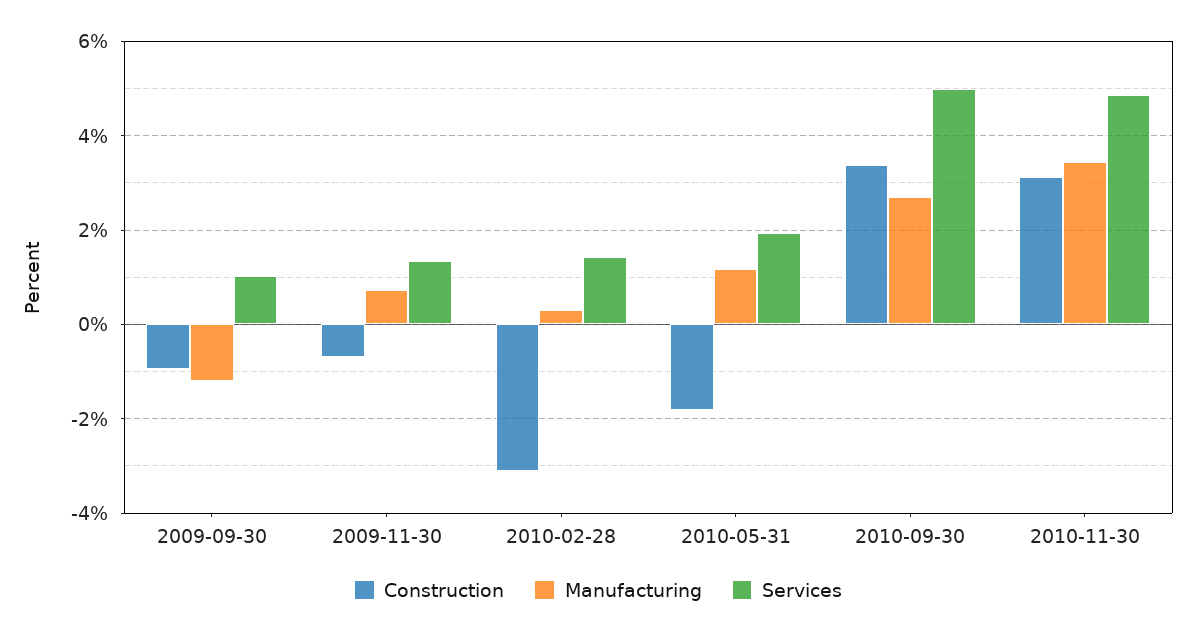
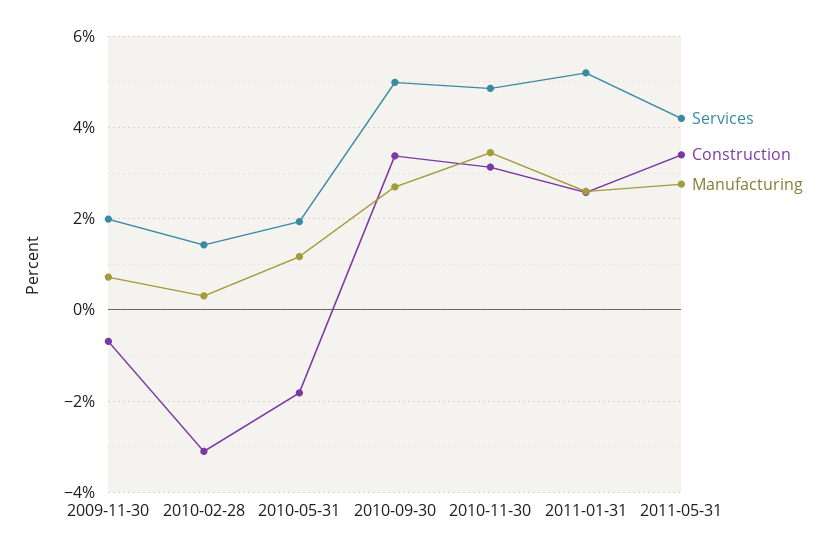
Construction, 2009-09-30: -1 -> none
Manufacturing, 2009-09-30: -1.2 -> none
Services, 2009-09-30: 1 -> none
Services, 2009-11-30: 1.4 -> 2
Services, 2011-01-31: none -> 5.2
Construction, 2011-01-31: none -> 2.6
Manufacturing, 2011-01-31: none -> 2.6
Services, 2011-05-31: none -> 4.2
Construction, 2011-05-31: none -> 3.4
Manufacturing, 2011-05-31: none -> 2.8

